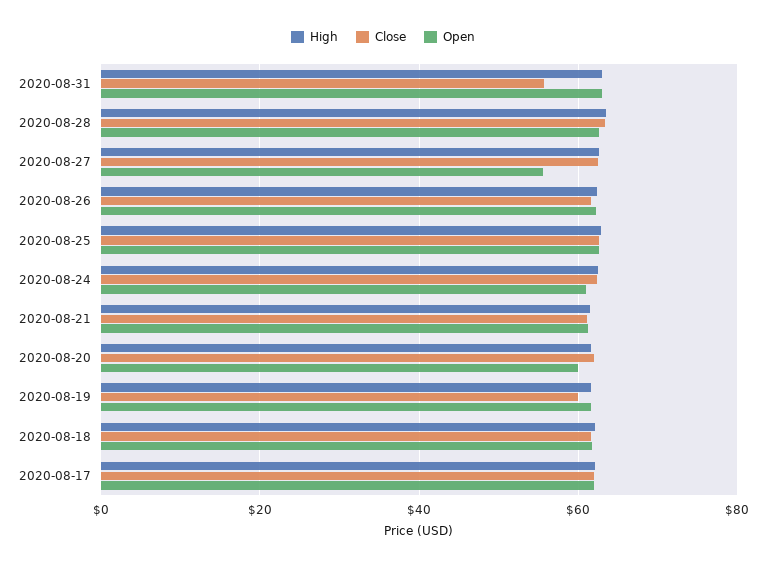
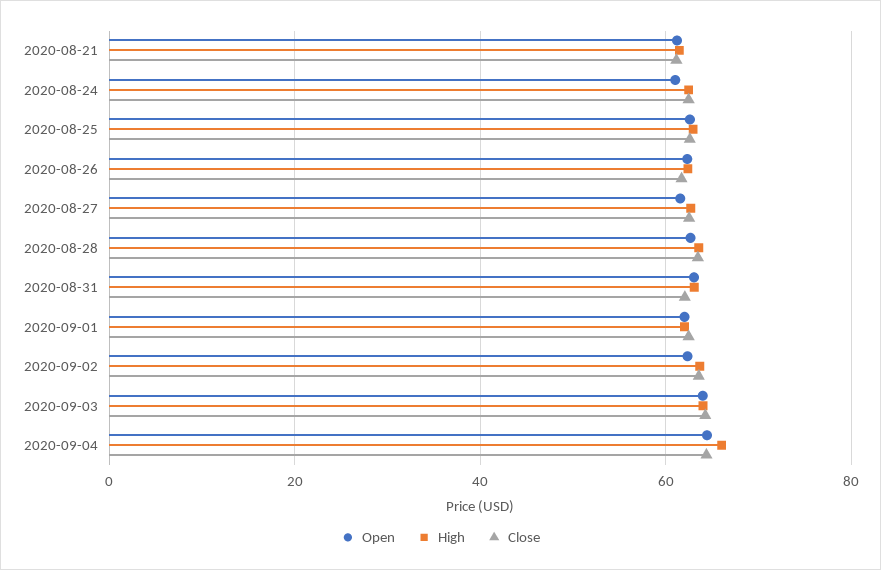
Close, 2020-08-31: 56 -> 62
Open, 2020-08-27: 56 -> 62
High, 2020-08-20: 62 -> none
Close, 2020-08-20: 62 -> none
Open, 2020-08-20: 60 -> none
High, 2020-08-19: 62 -> none
Close, 2020-08-19: 60 -> none
Open, 2020-08-19: 62 -> none
High, 2020-08-18: 62 -> none
Close, 2020-08-18: 62 -> none
Open, 2020-08-18: 62 -> none
High, 2020-08-17: 62 -> none
Close, 2020-08-17: 62 -> none
Open, 2020-08-17: 62 -> none
Open, 2020-09-01: none -> 62
High, 2020-09-01: none -> 62
Close, 2020-09-01: none -> 62
Open, 2020-09-02: none -> 62
High, 2020-09-02: none -> 64
Close, 2020-09-02: none -> 64
Open, 2020-09-03: none -> 64
High, 2020-09-03: none -> 64
Close, 2020-09-03: none -> 64
Open, 2020-09-04: none -> 64
High, 2020-09-04: none -> 66
Close, 2020-09-04: none -> 64

